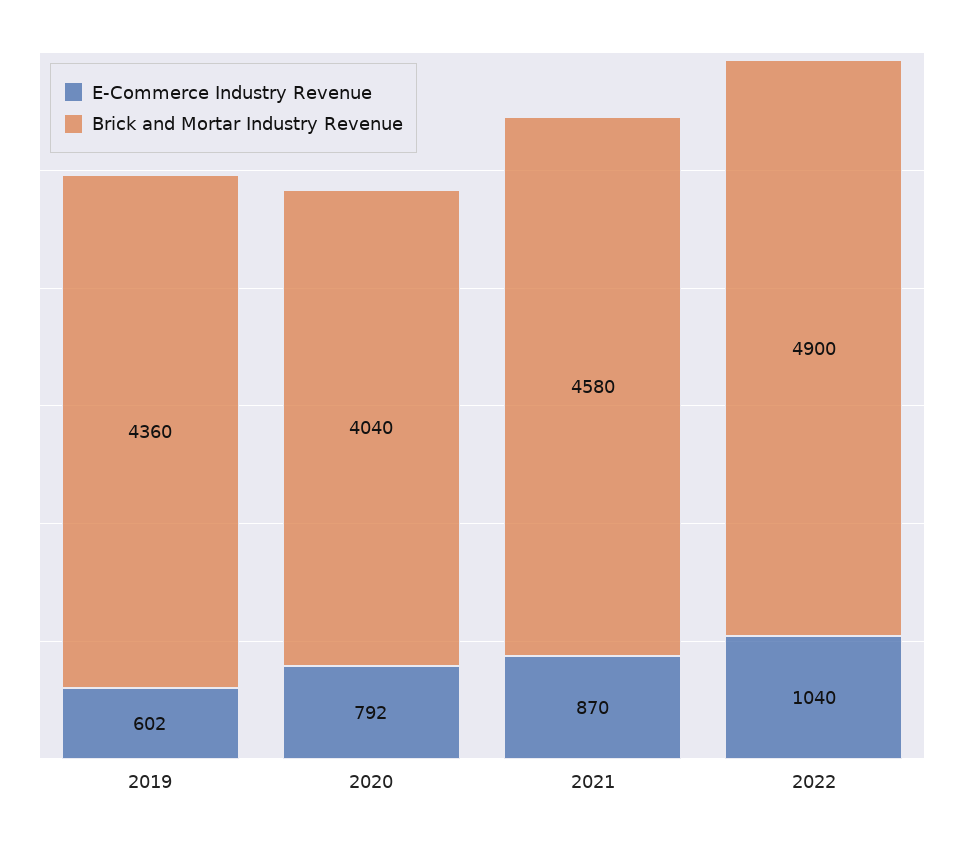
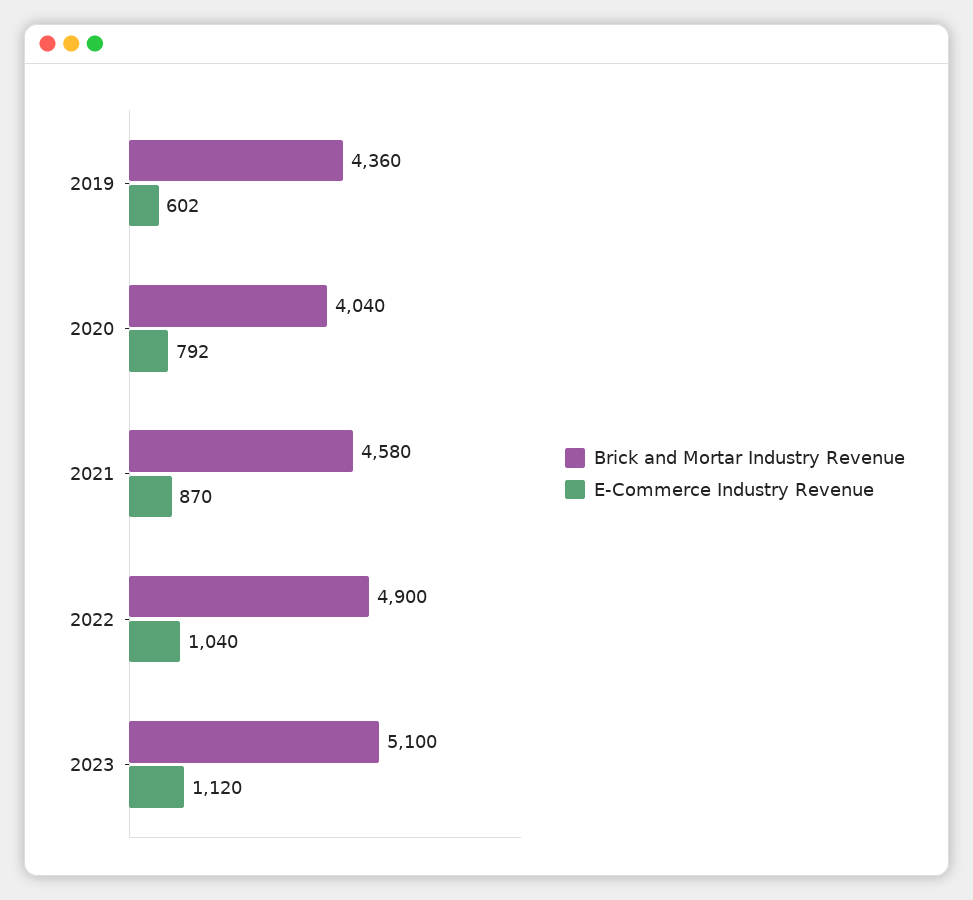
Brick and Mortar Industry Revenue, 2023: none -> 5100
E-Commerce Industry Revenue, 2023: none -> 1120

